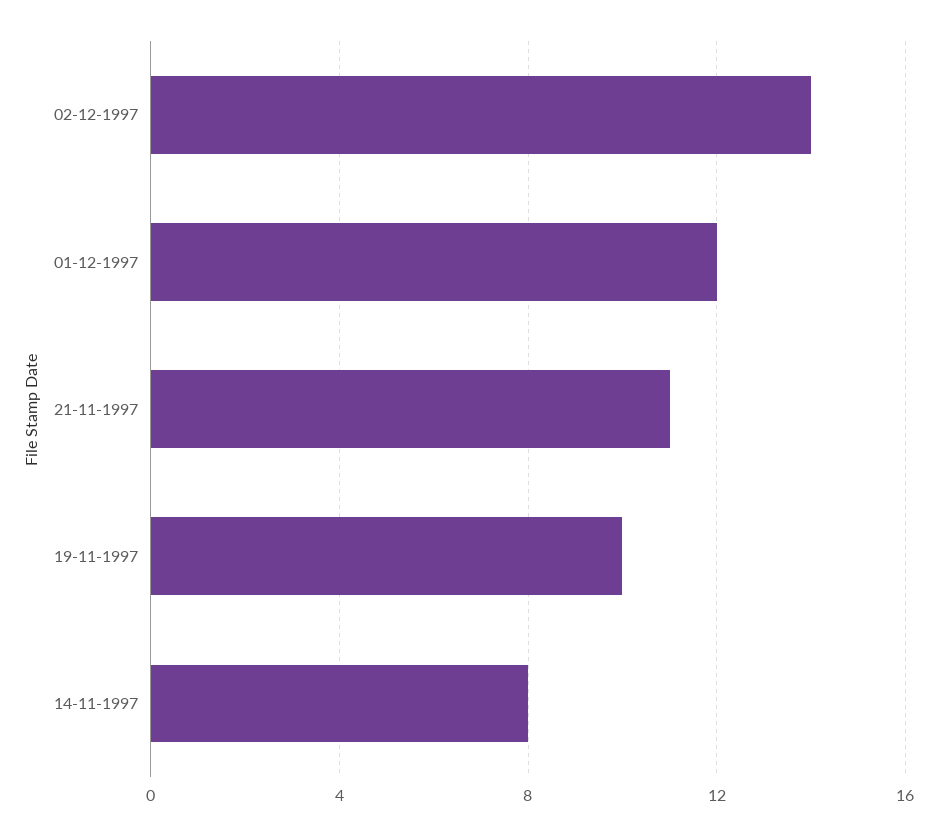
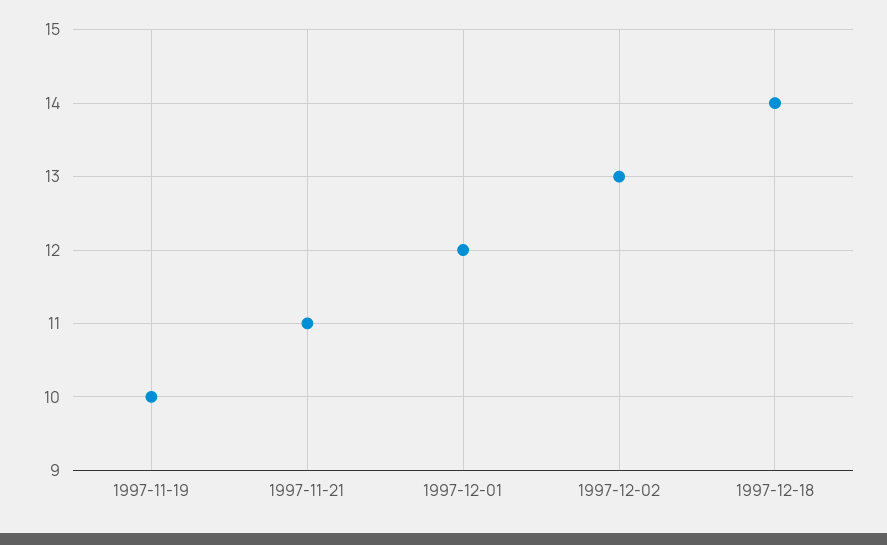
02-12-1997: 14 -> 13
14-11-1997: 8 -> none
1997-12-18: none -> 14

